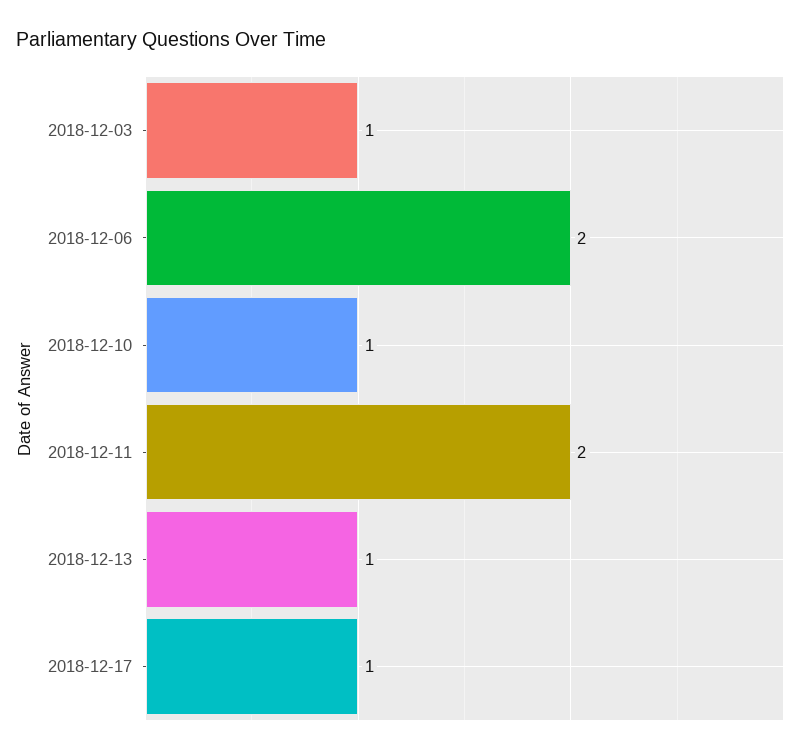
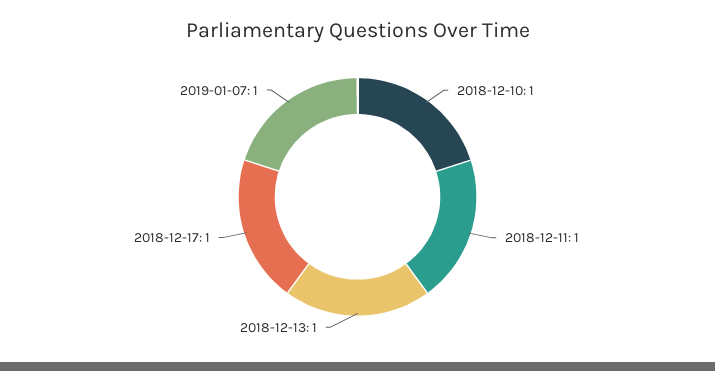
2018-12-03: 1 -> none
2018-12-06: 2 -> none
2018-12-11: 2 -> 1
2019-01-07: none -> 1

